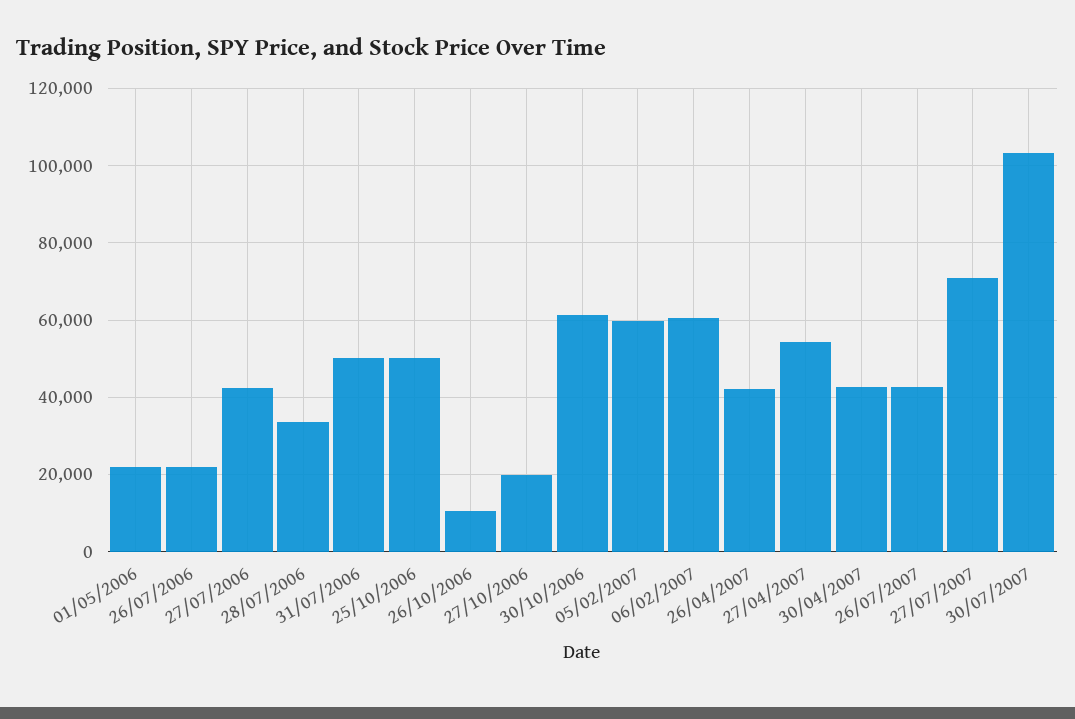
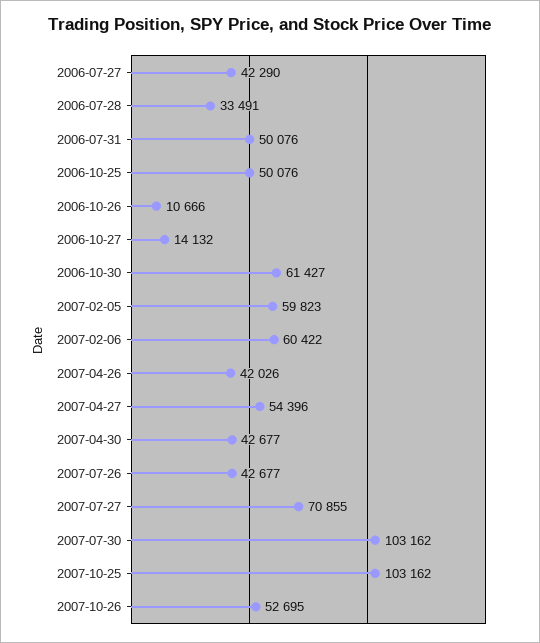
01/05/2006: 22000 -> none
26/07/2006: 22000 -> none
27/10/2006: 20000 -> 14132
2007-10-25: none -> 103162
2007-10-26: none -> 52695

